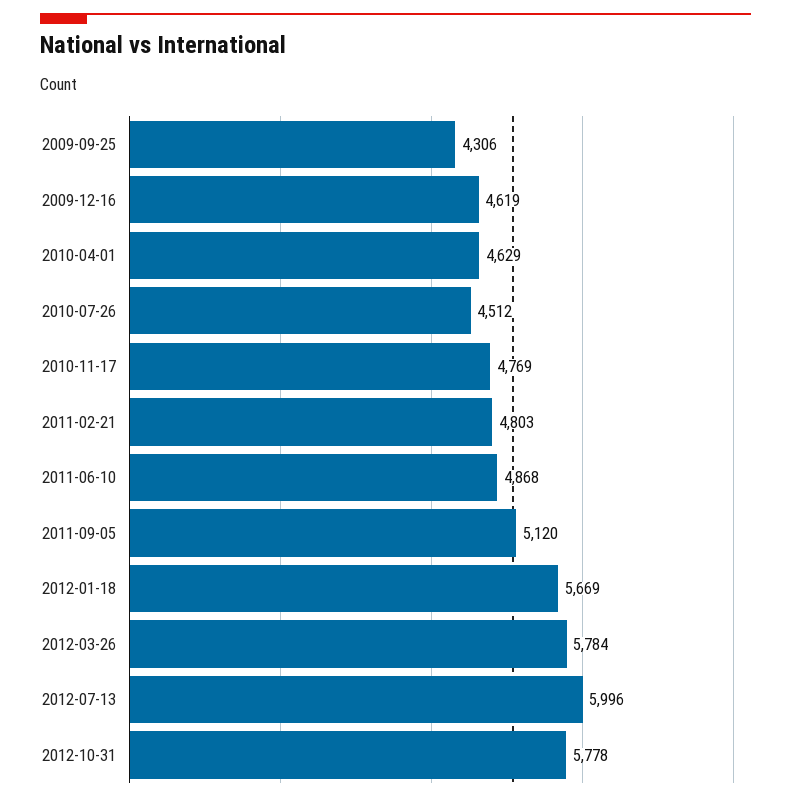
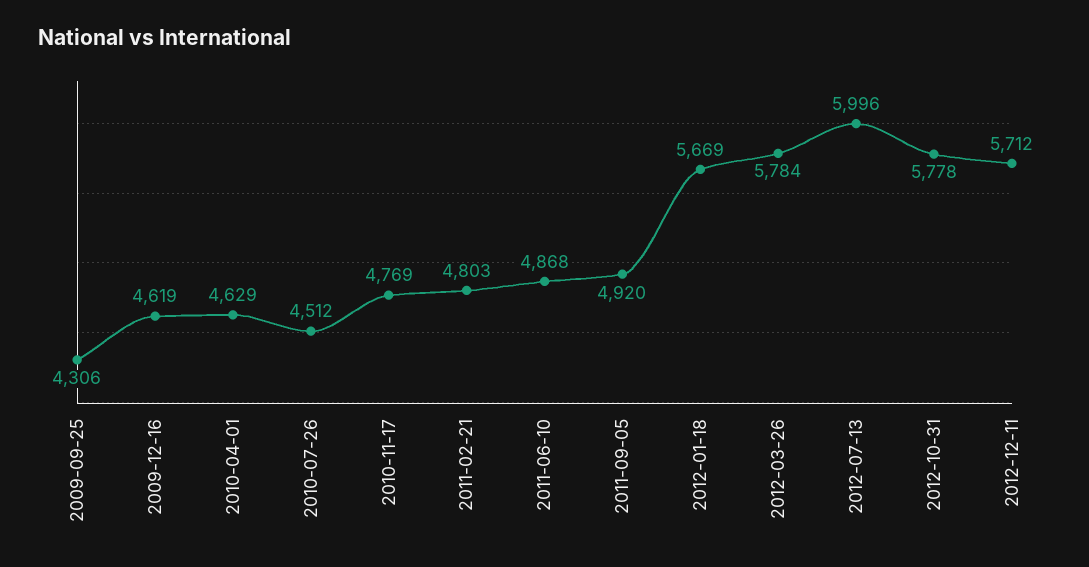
2011-09-05: 5120 -> 4920
2012-12-11: none -> 5712

